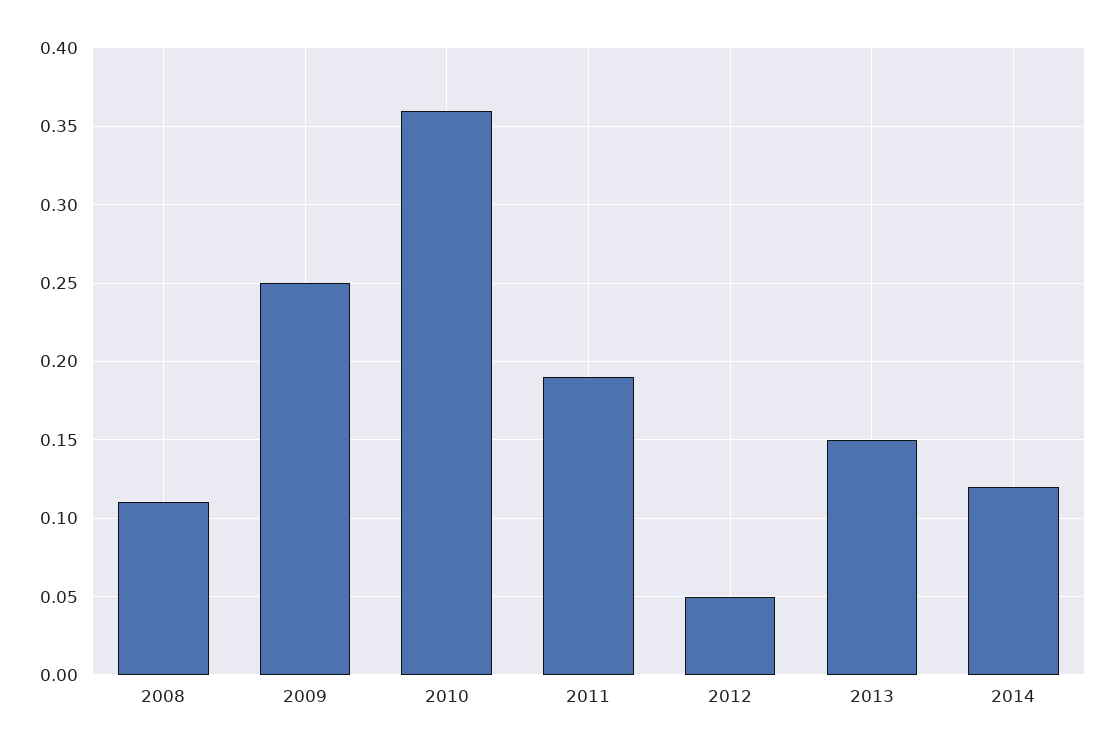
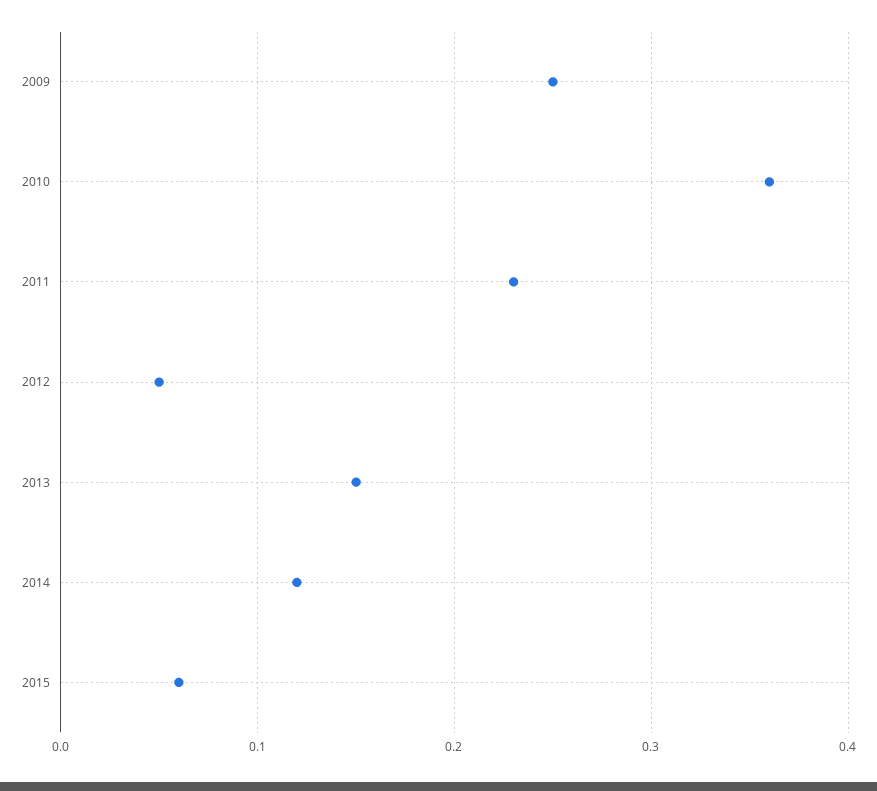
2008: 0.11 -> none
2011: 0.19 -> 0.23
2015: none -> 0.06

